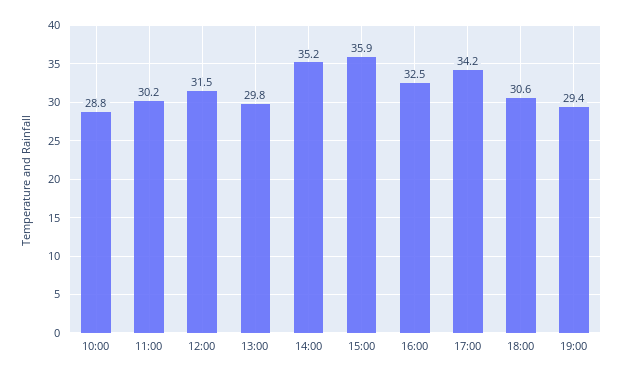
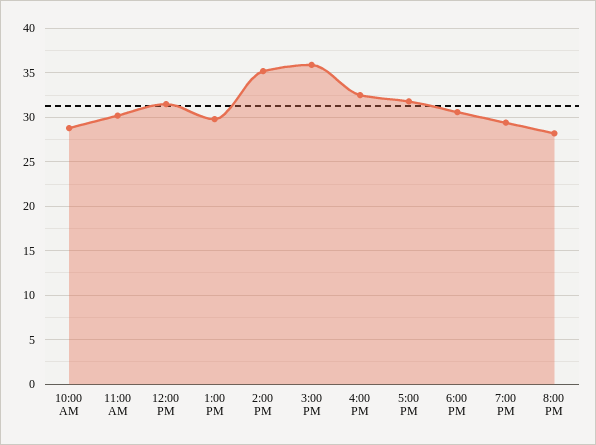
17:00: 34.2 -> 32
8:00 PM: none -> 28

